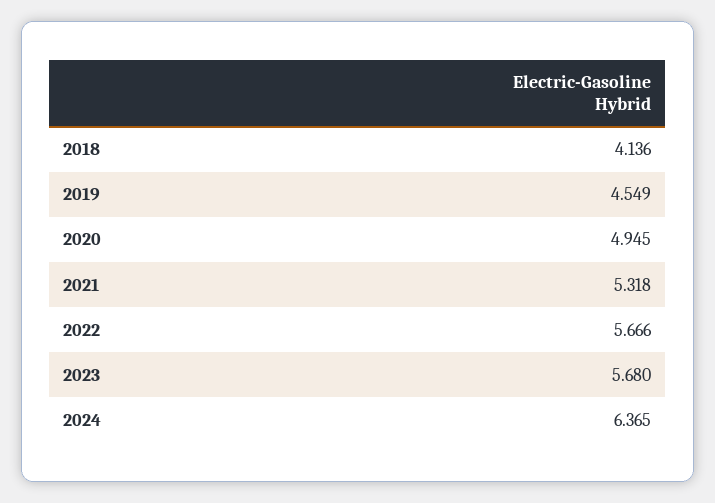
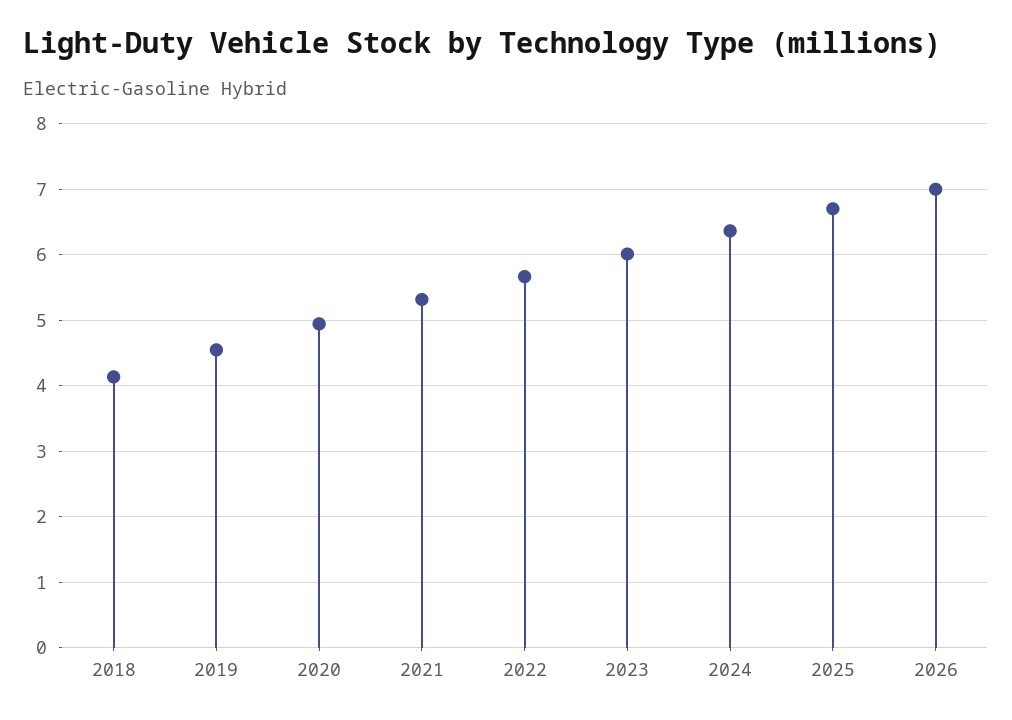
2023: 5.68 -> 6
2025: none -> 6.7
2026: none -> 7

